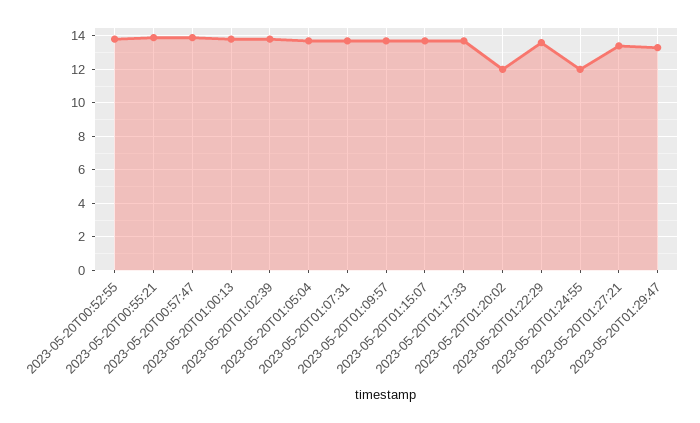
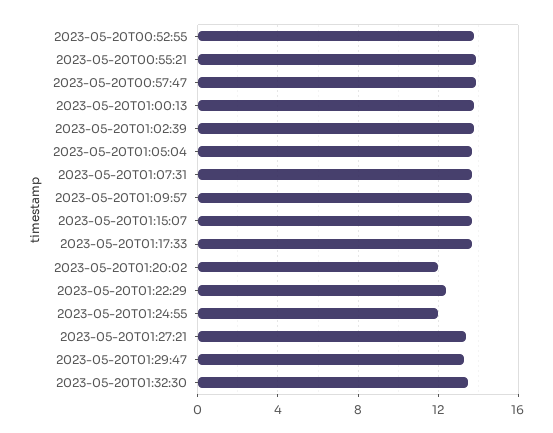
2023-05-20T01:22:29: 13.5 -> 12.5
2023-05-20T01:32:30: none -> 13.5

